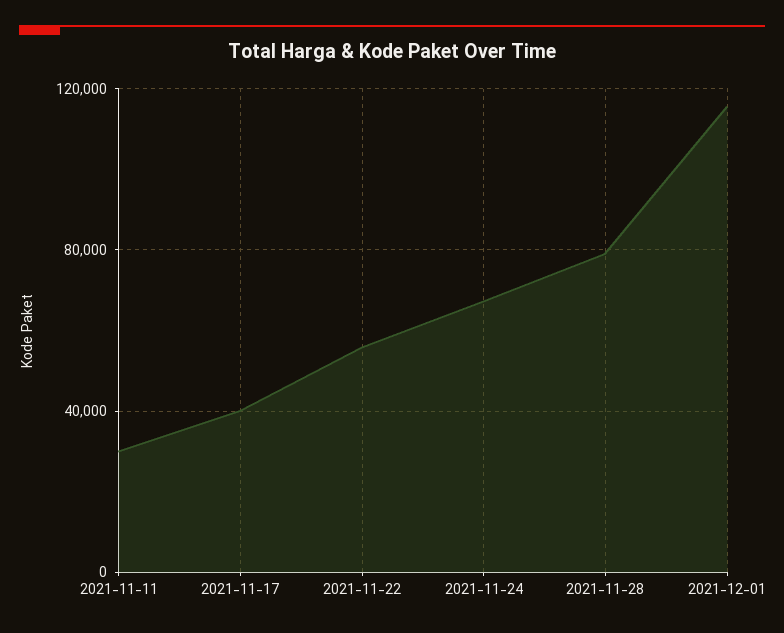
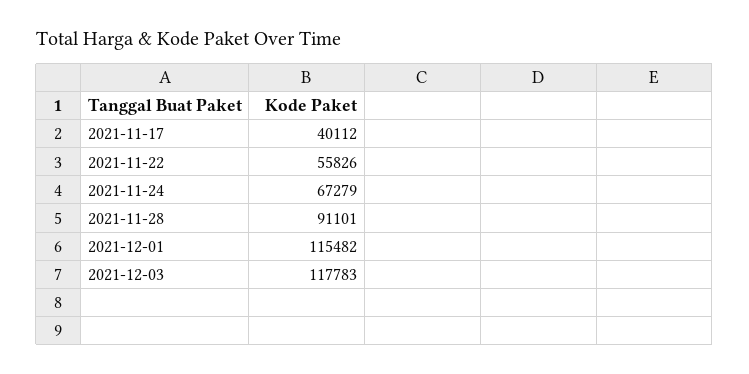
2021-11-11: 30000 -> none
2021-11-28: 80000 -> 91101
2021-12-03: none -> 117783

